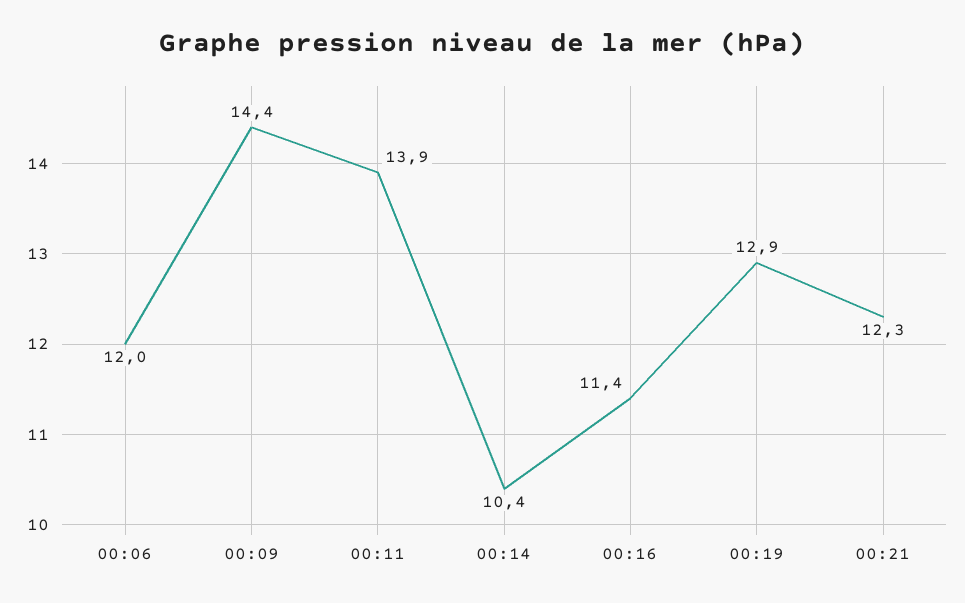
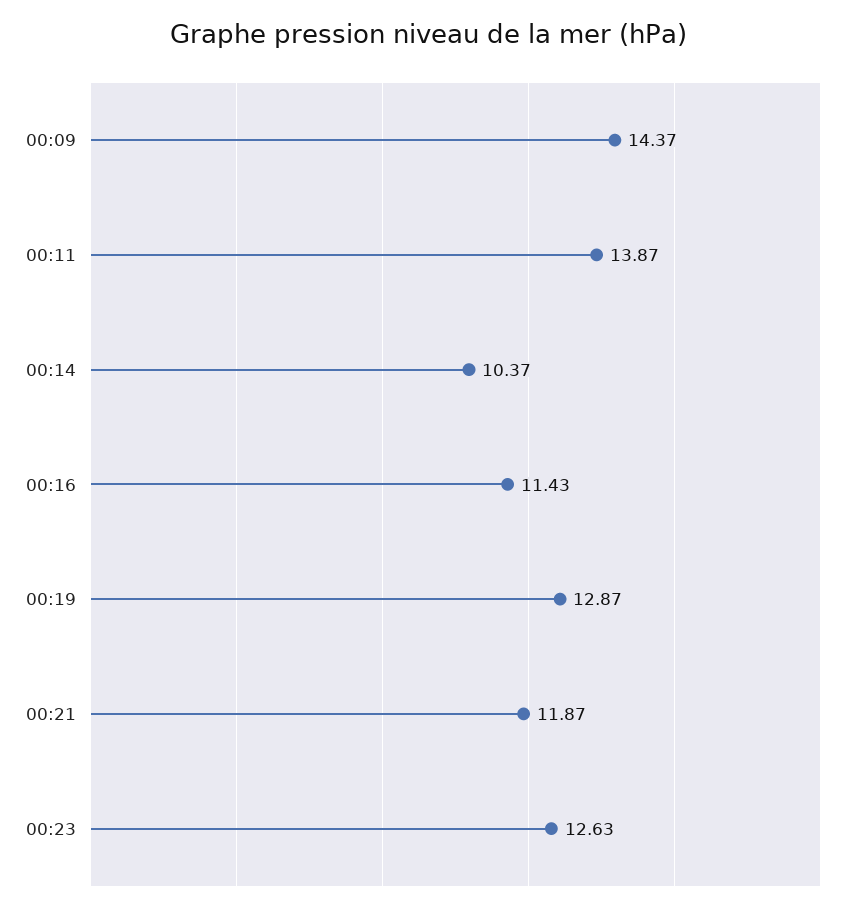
00:06: 12 -> none
00:21: 12.3 -> 11.87
00:23: none -> 12.63

